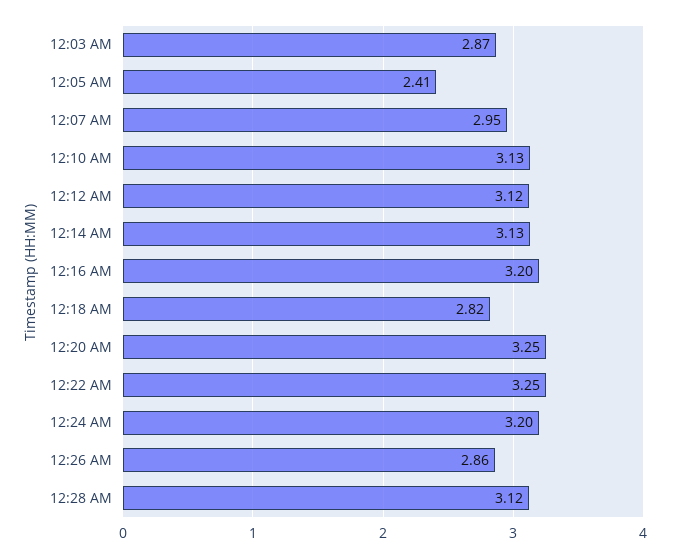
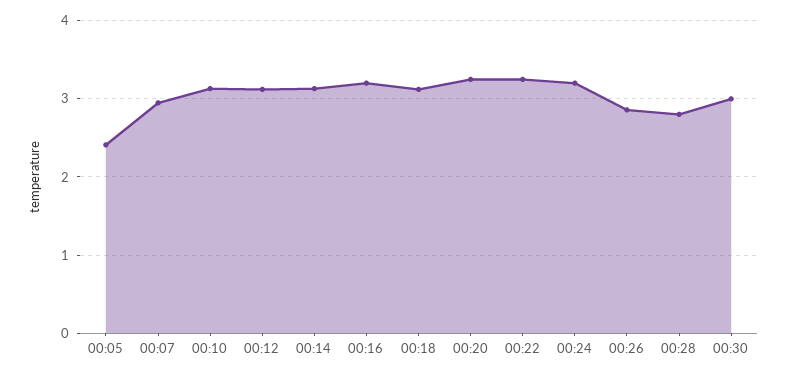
12:03 AM: 2.87 -> none
12:18 AM: 2.82 -> 3.1
12:28 AM: 3.12 -> 2.8
00:30: none -> 3

